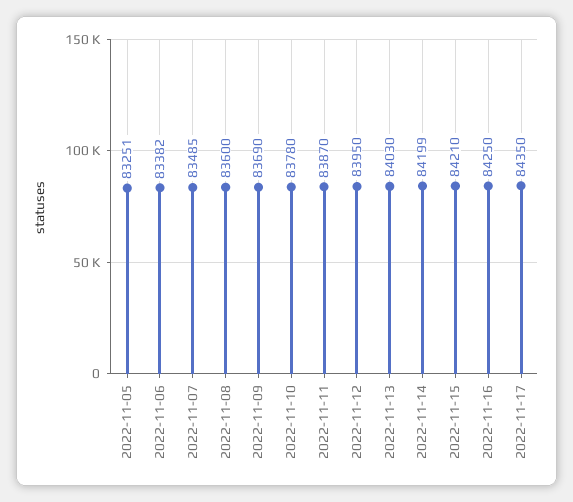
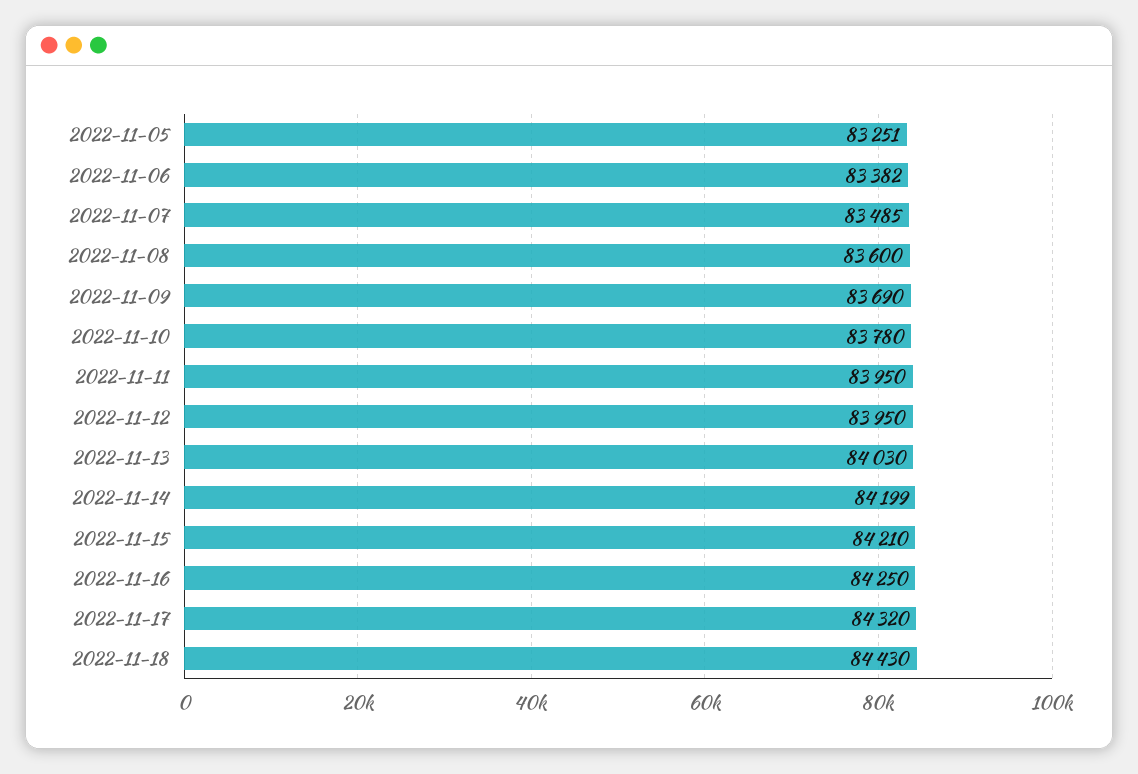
2022-11-11: 83870 -> 83950
2022-11-17: 84350 -> 84320
2022-11-18: none -> 84430

